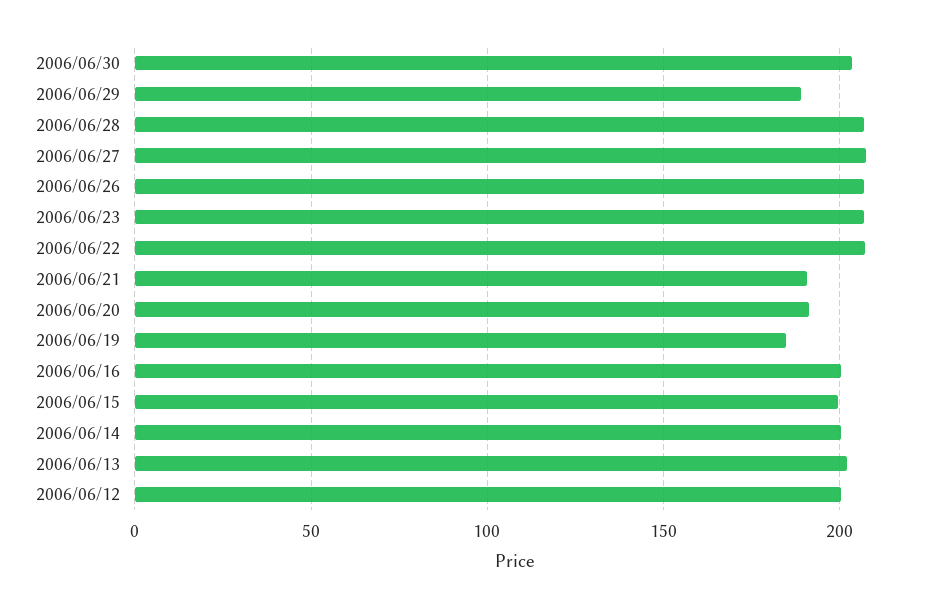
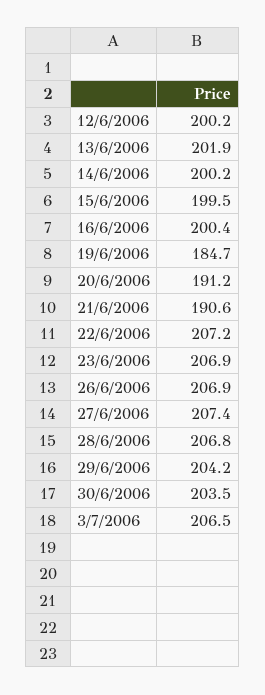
2006/06/29: 190 -> 204.2
3/7/2006: none -> 206.5

